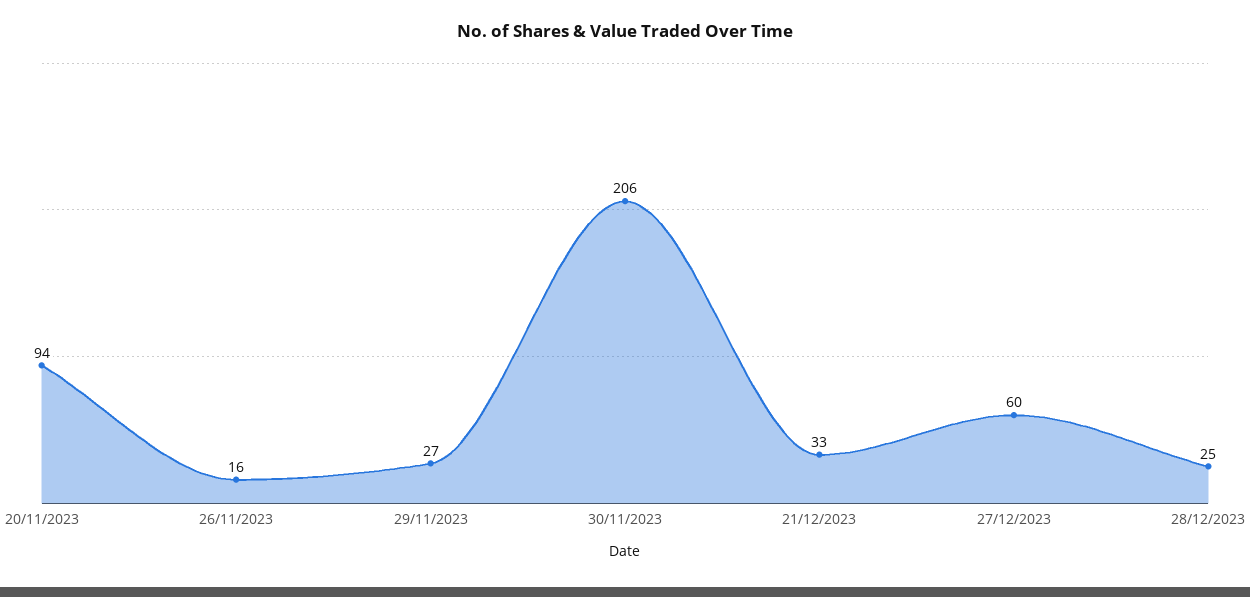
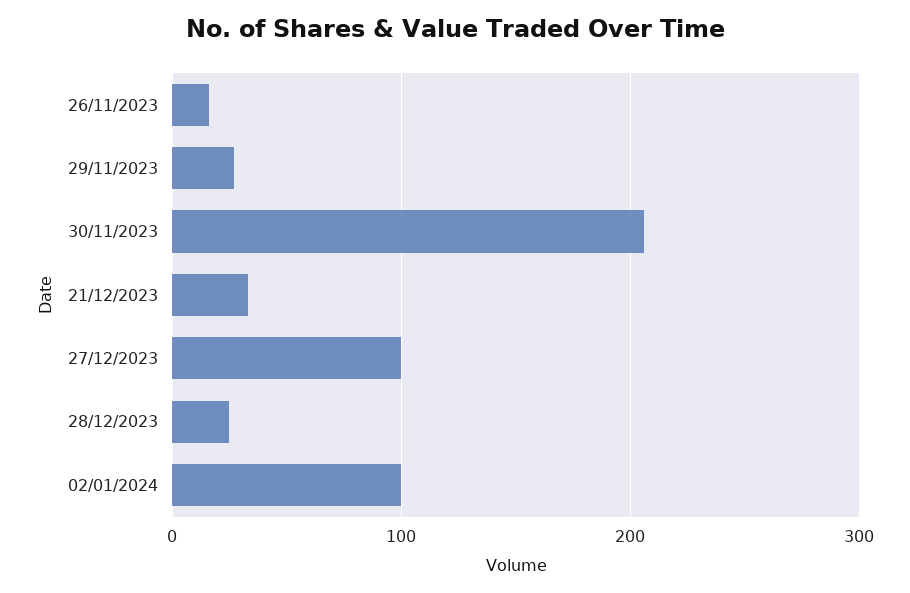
20/11/2023: 94 -> none
27/12/2023: 60 -> 100
02/01/2024: none -> 100

